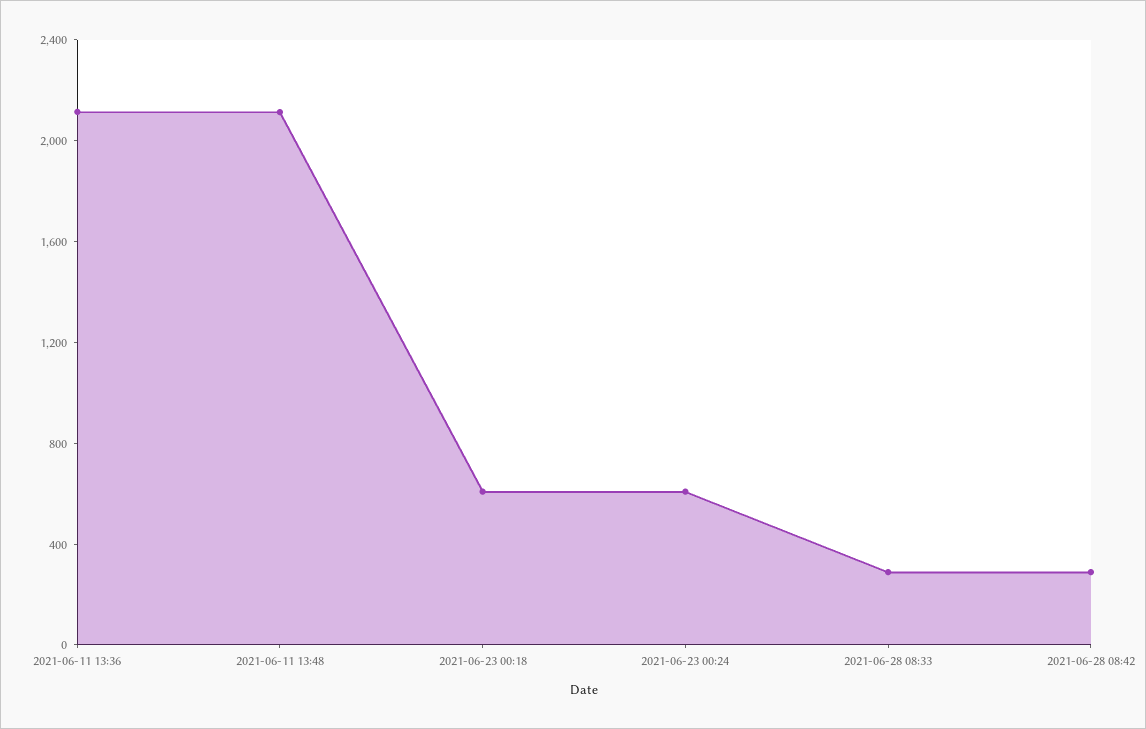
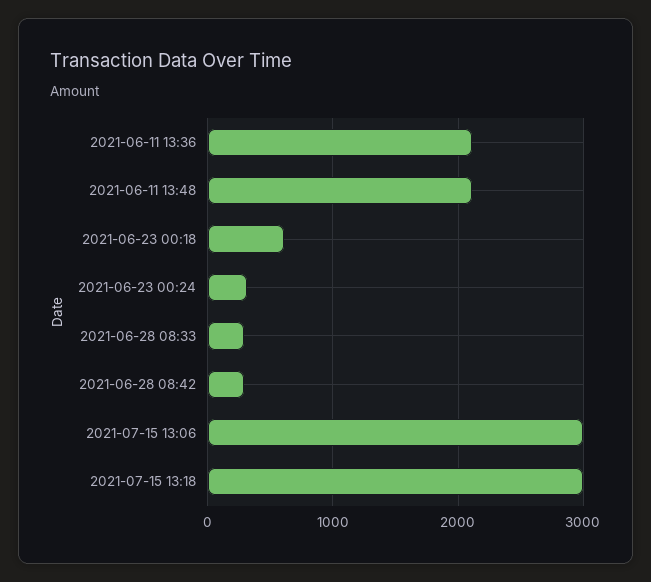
2021-06-23 00:24: 600 -> 300
2021-07-15 13:06: none -> 3000
2021-07-15 13:18: none -> 3000

